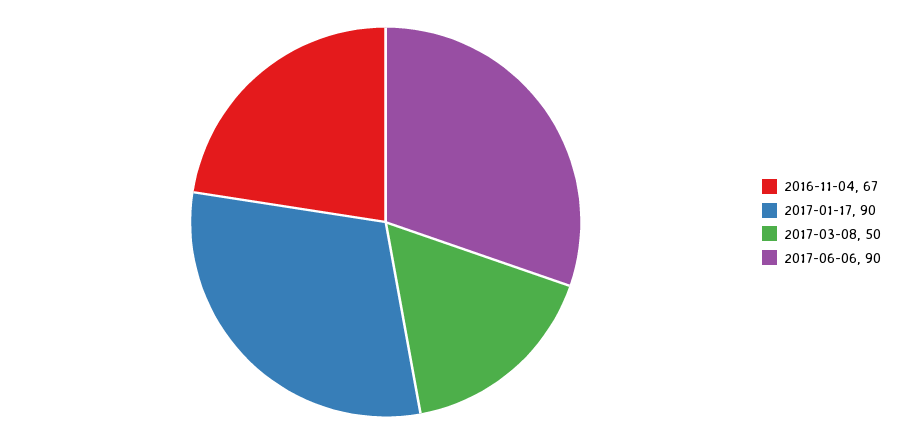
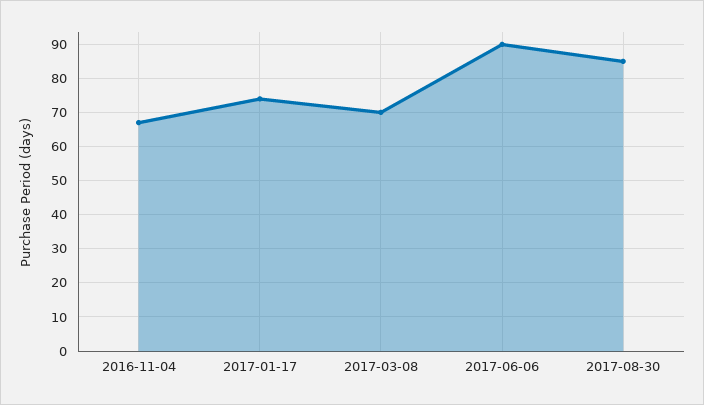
2017-01-17: 90 -> 75
2017-03-08: 50 -> 70
2017-08-30: none -> 85

